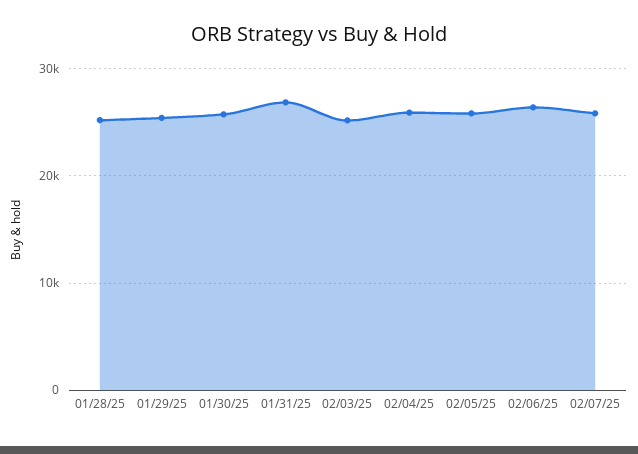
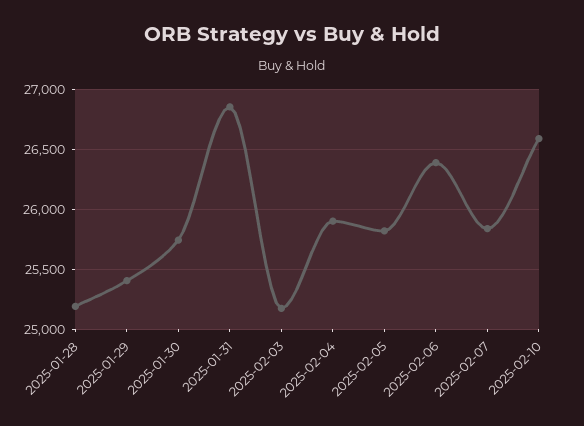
2025-02-10: none -> 26600

